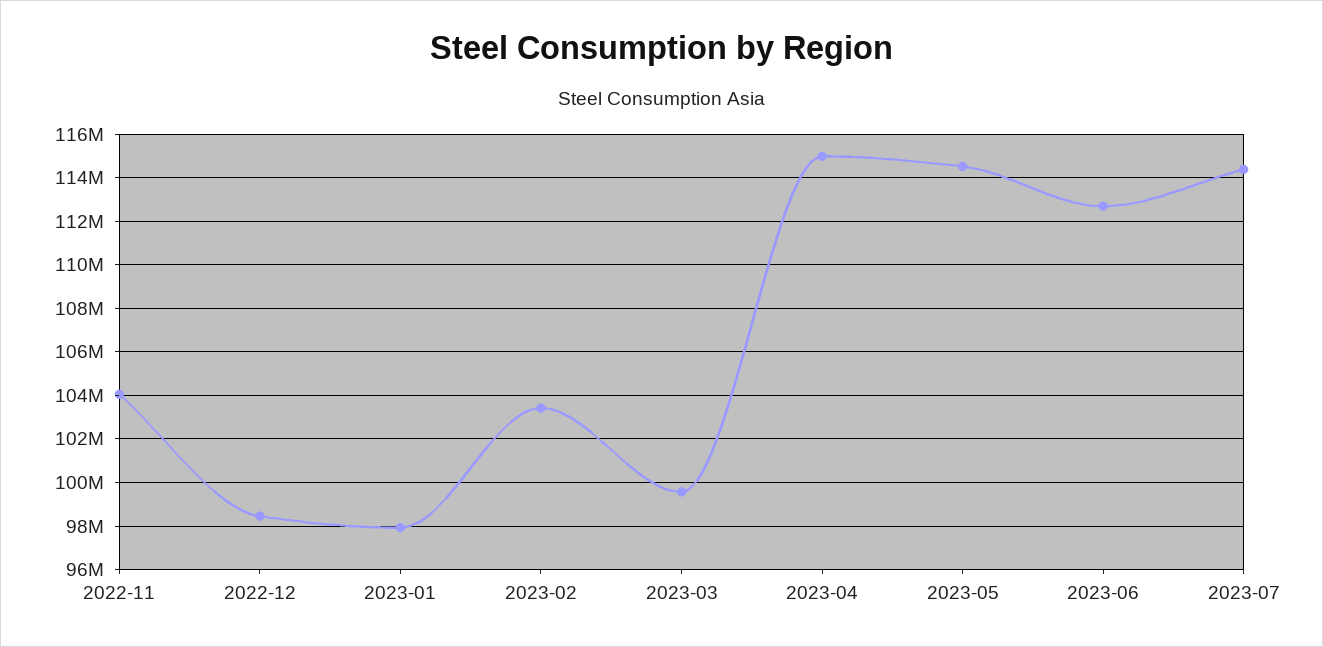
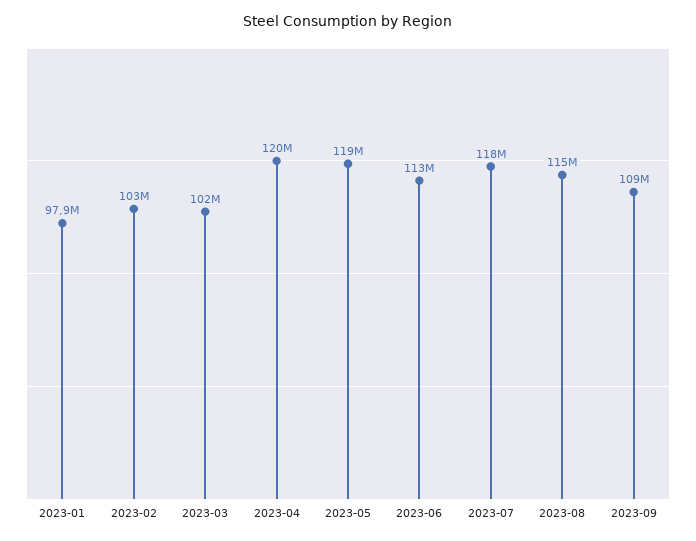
2022-11: 104000000 -> none
2022-12: 98500000 -> none
2023-03: 99500000 -> 102000000
2023-04: 115000000 -> 120000000
2023-05: 114500000 -> 119000000
2023-07: 114500000 -> 118000000
2023-08: none -> 115000000
2023-09: none -> 109000000

